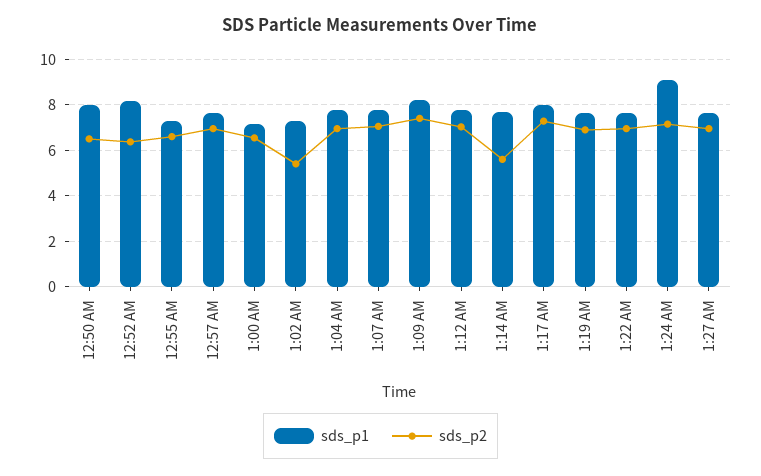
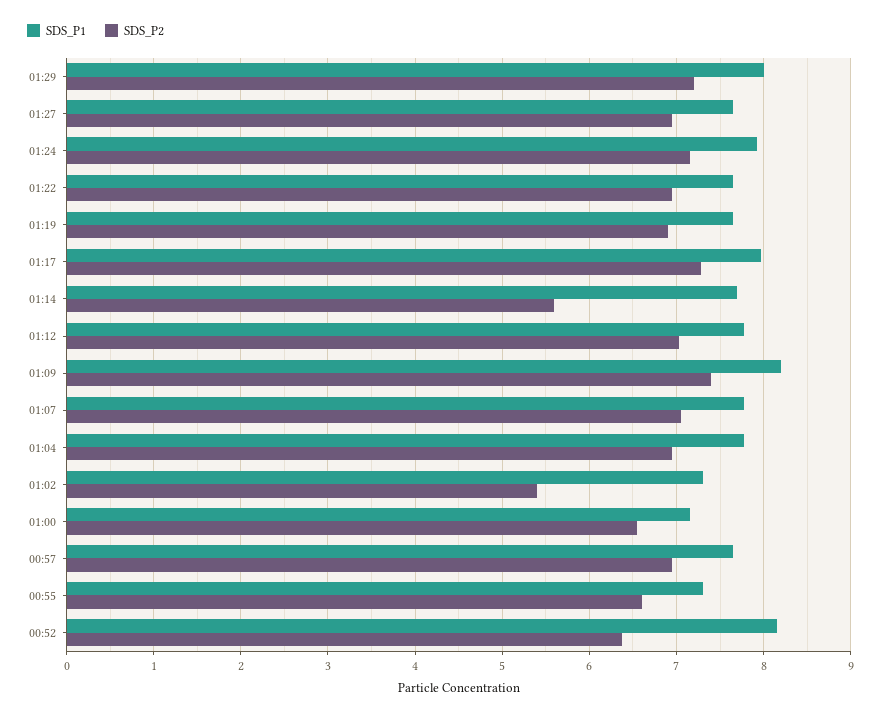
sds_p1, 12:50 AM: 8 -> none
sds_p2, 12:50 AM: 6.5 -> none
sds_p1, 1:24 AM: 9 -> 7.9
sds_p1, 01:29: none -> 8
sds_p2, 01:29: none -> 7.2

